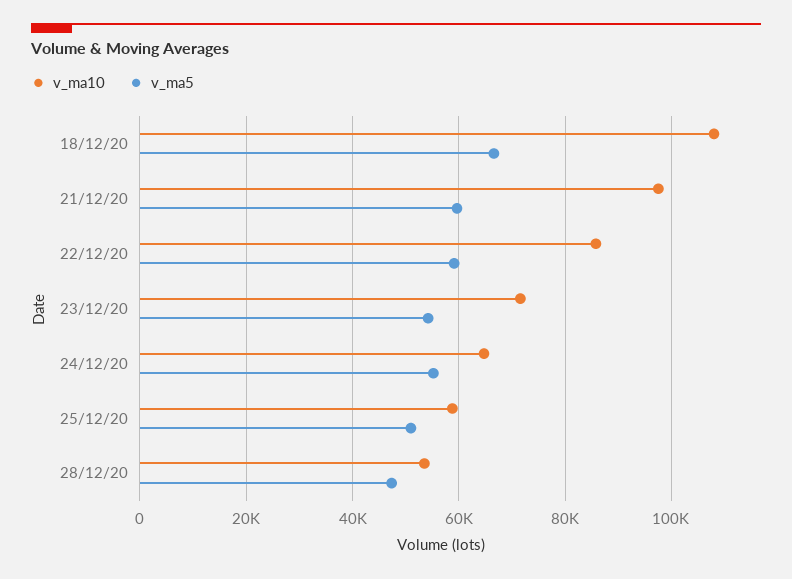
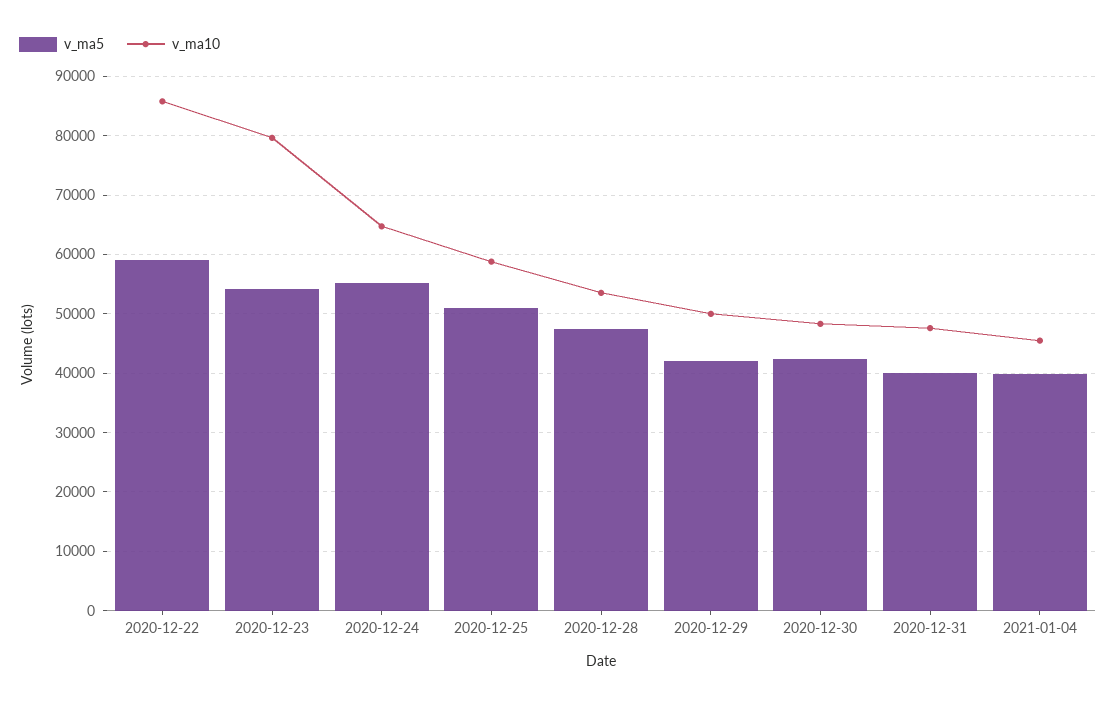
v_ma10, 18/12/20: 108000 -> none
v_ma5, 18/12/20: 66000 -> none
v_ma10, 21/12/20: 98000 -> none
v_ma5, 21/12/20: 60000 -> none
v_ma10, 23/12/20: 72000 -> 80000
v_ma5, 2020-12-29: none -> 42000
v_ma10, 2020-12-29: none -> 50000
v_ma5, 2020-12-30: none -> 42000
v_ma10, 2020-12-30: none -> 48000
v_ma5, 2020-12-31: none -> 40000
v_ma10, 2020-12-31: none -> 48000
v_ma5, 2021-01-04: none -> 40000
v_ma10, 2021-01-04: none -> 46000

